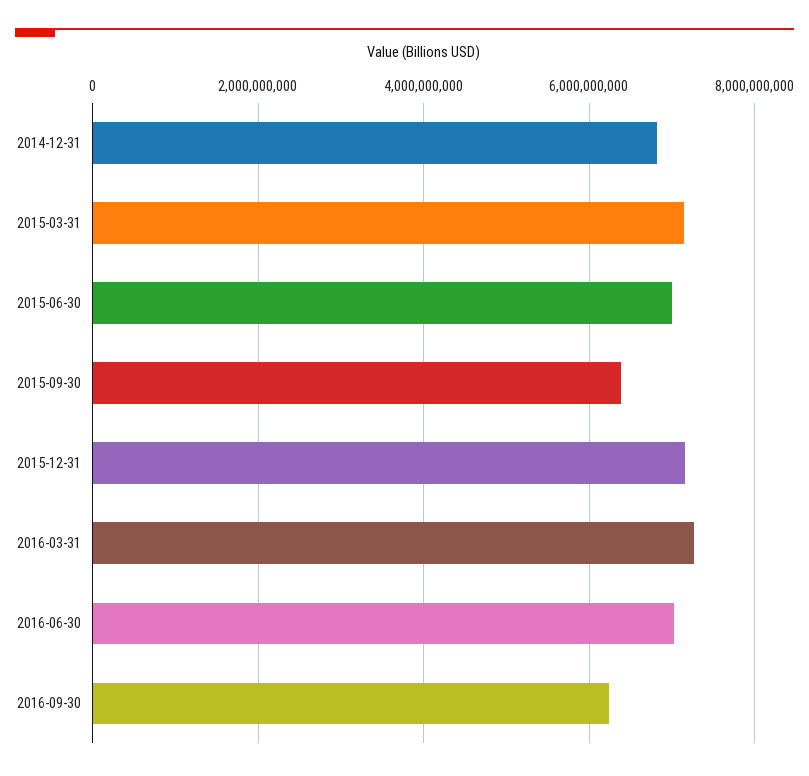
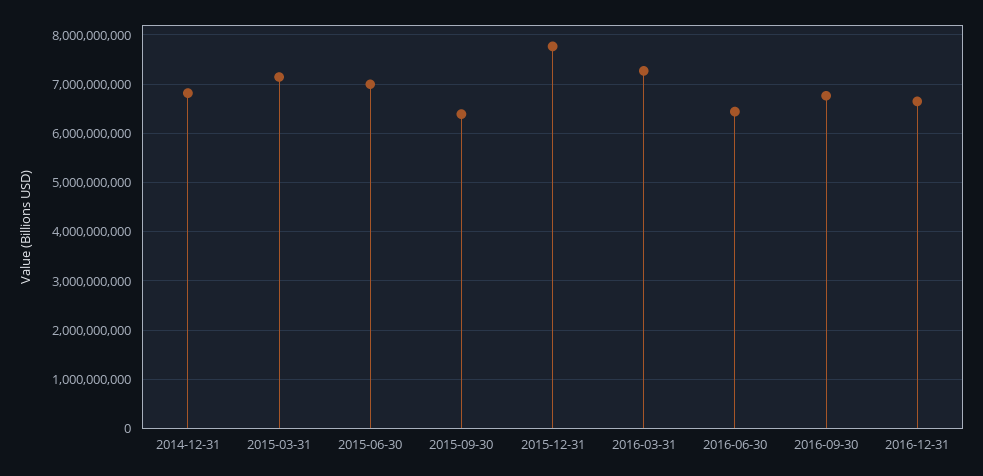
2015-12-31: 7200000000 -> 7800000000
2016-06-30: 7000000000 -> 6400000000
2016-09-30: 6200000000 -> 6800000000
2016-12-31: none -> 6600000000

